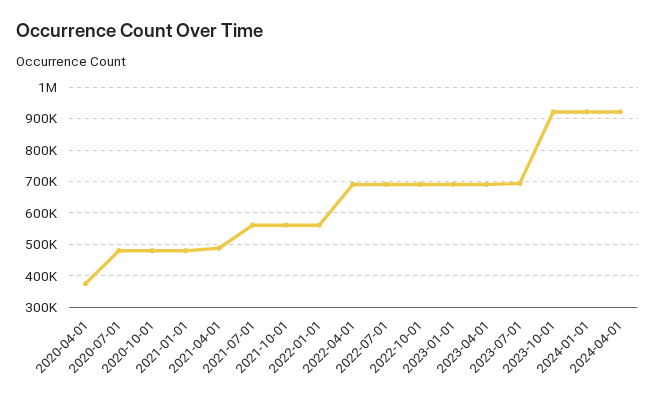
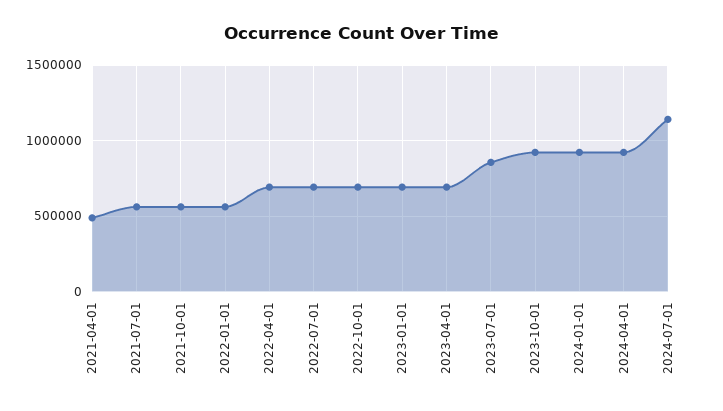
2020-04-01: 380000 -> none
2020-07-01: 480000 -> none
2020-10-01: 480000 -> none
2021-01-01: 480000 -> none
2023-07-01: 700000 -> 850000
2024-07-01: none -> 1150000

